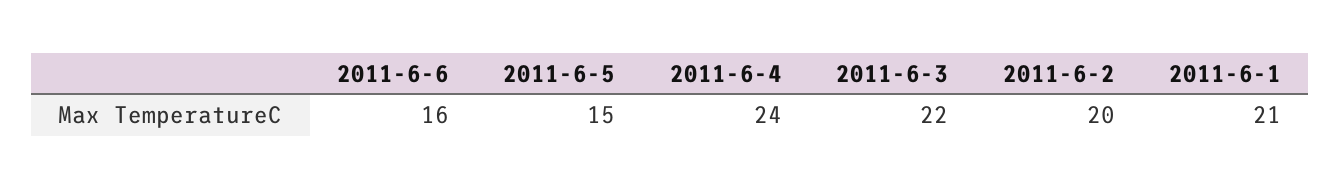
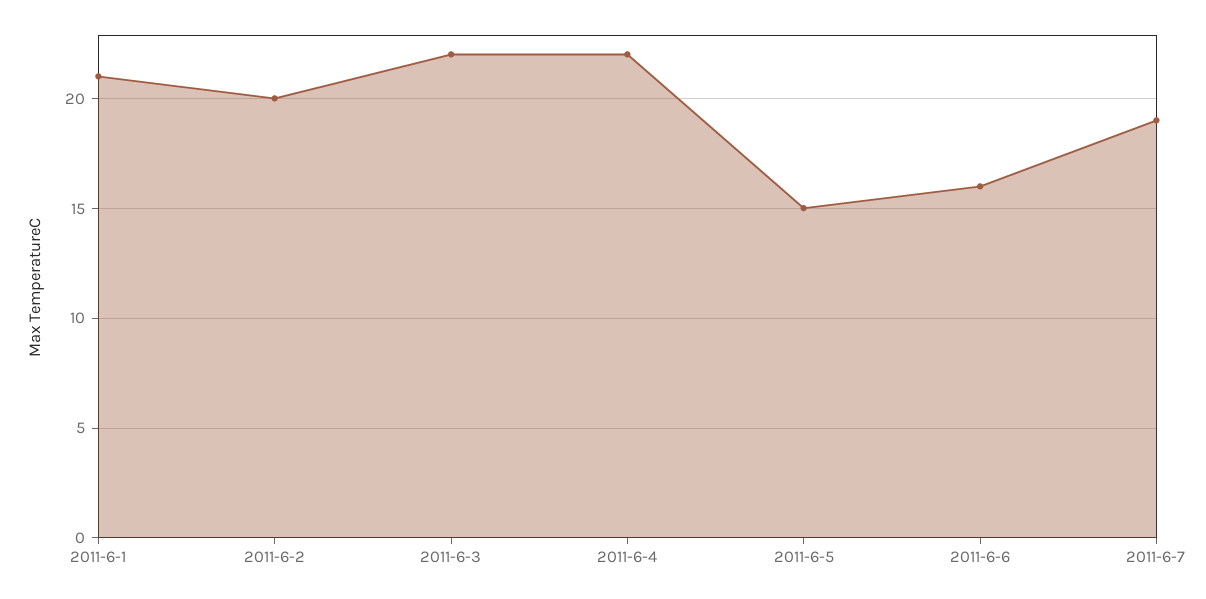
2011-6-4: 24 -> 22
2011-6-7: none -> 19

